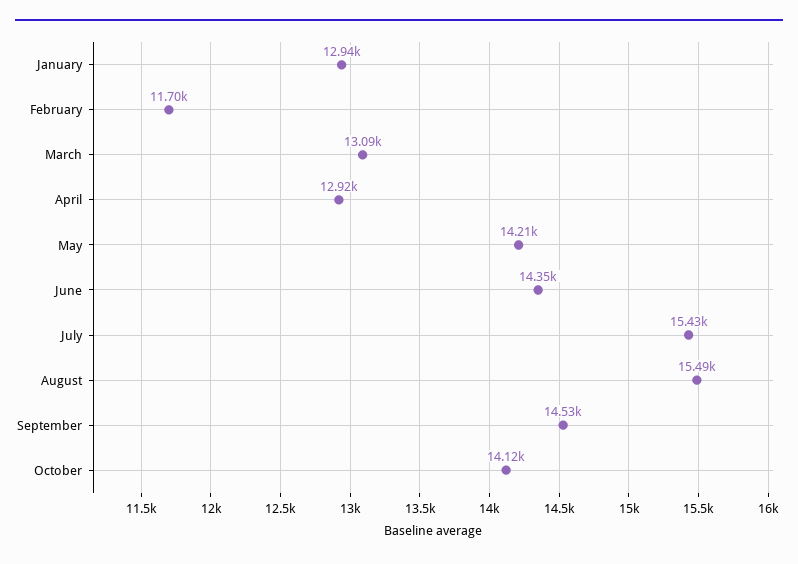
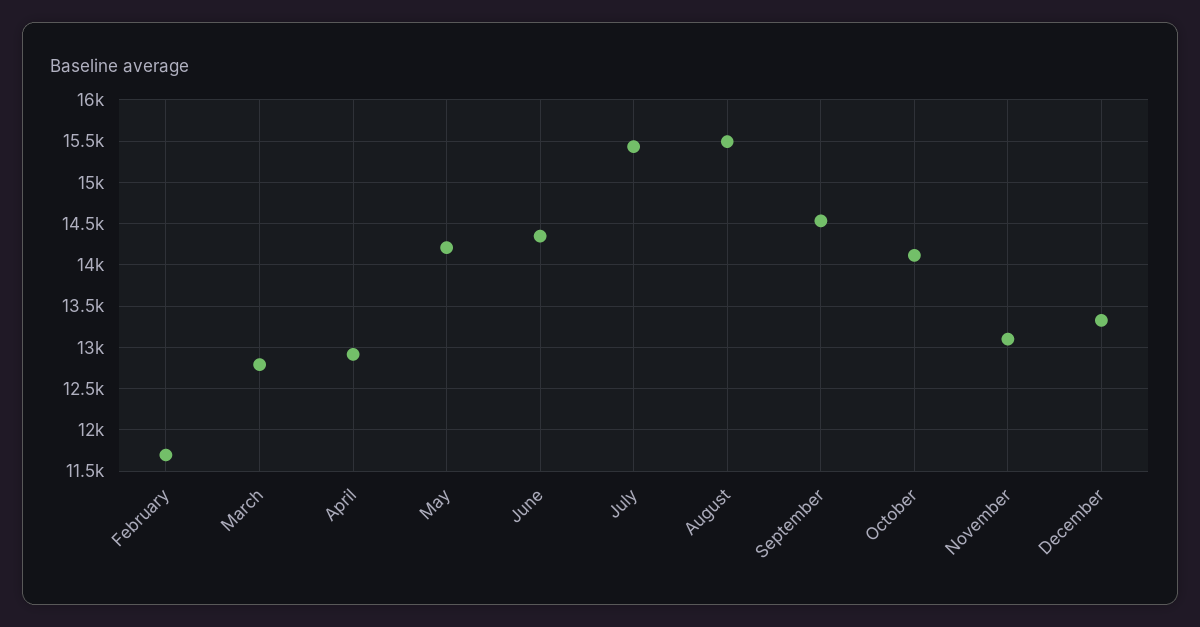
January: 12940 -> none
March: 13090 -> 12800
November: none -> 13100
December: none -> 13300

